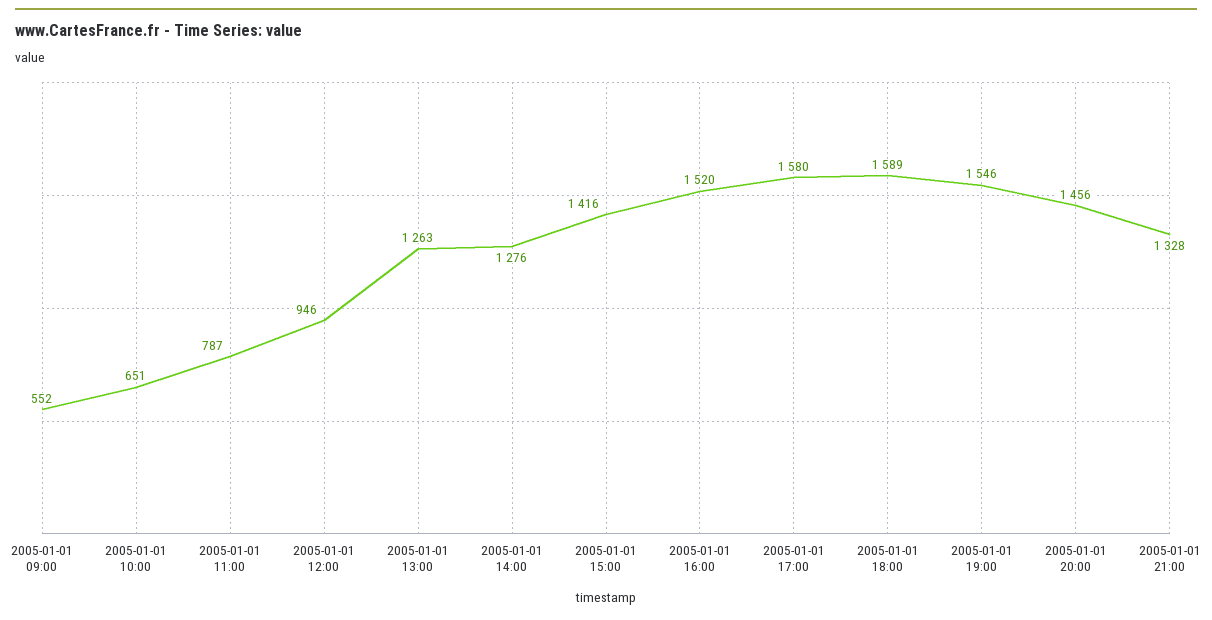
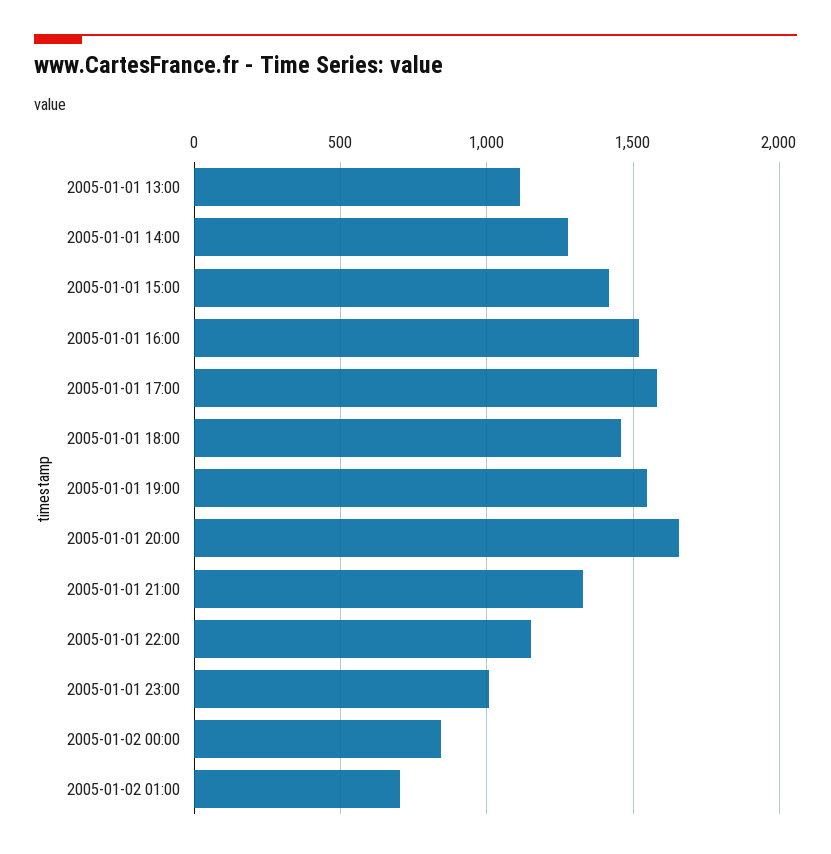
2005-01-01 09:00: 552 -> none
2005-01-01 10:00: 651 -> none
2005-01-01 11:00: 787 -> none
2005-01-01 12:00: 946 -> none
2005-01-01 13:00: 1263 -> 1100
2005-01-01 18:00: 1589 -> 1450
2005-01-01 20:00: 1456 -> 1650
2005-01-01 22:00: none -> 1150
2005-01-01 23:00: none -> 1000
2005-01-02 00:00: none -> 850
2005-01-02 01:00: none -> 700

